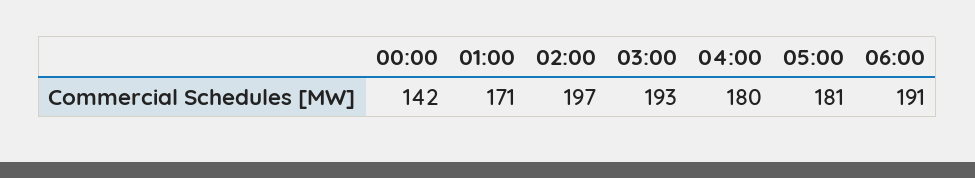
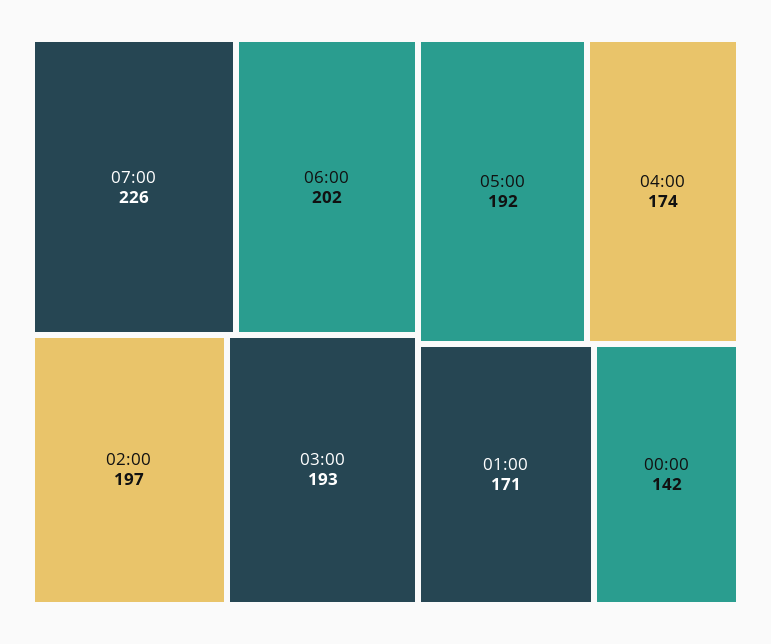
04:00: 180 -> 174
05:00: 181 -> 192
06:00: 191 -> 202
07:00: none -> 226

